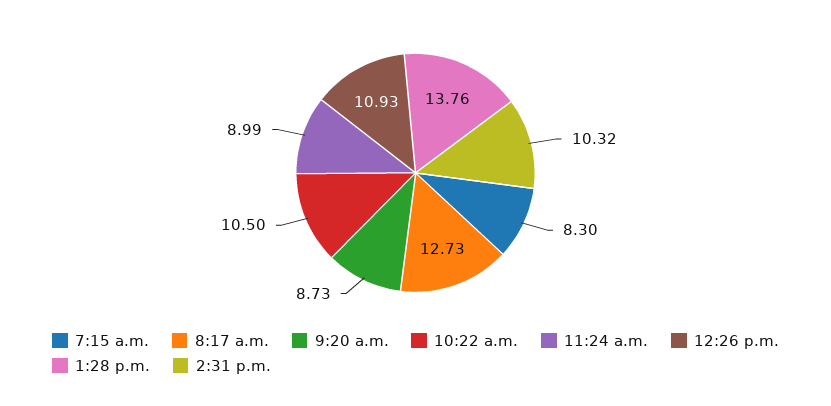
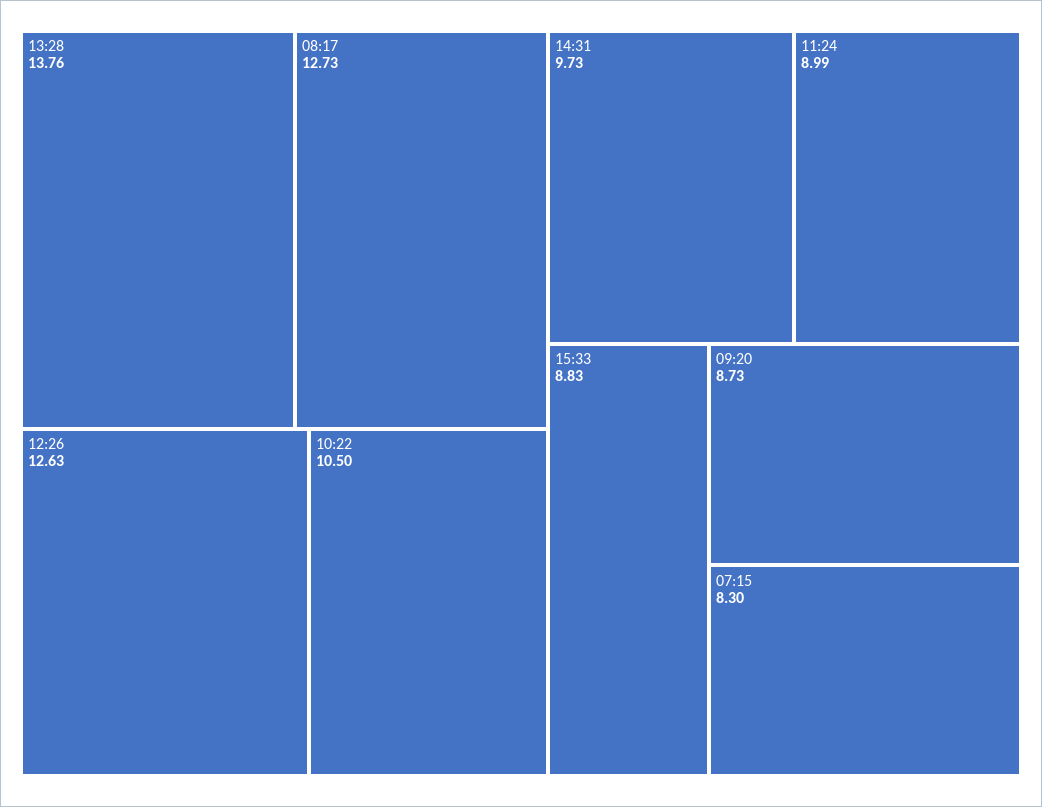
12:26 p.m.: 10.93 -> 12.63
2:31 p.m.: 10.32 -> 9.73
15:33: none -> 8.83

